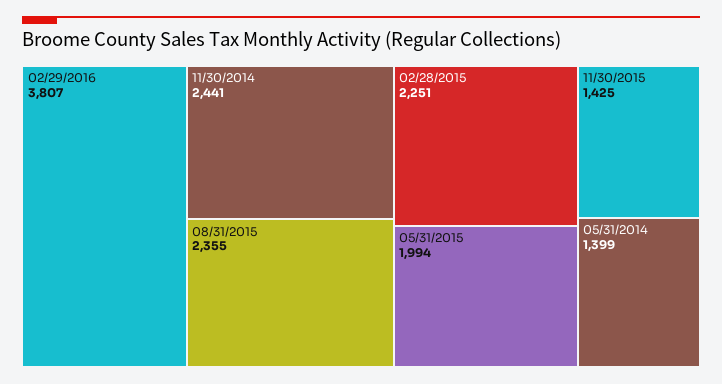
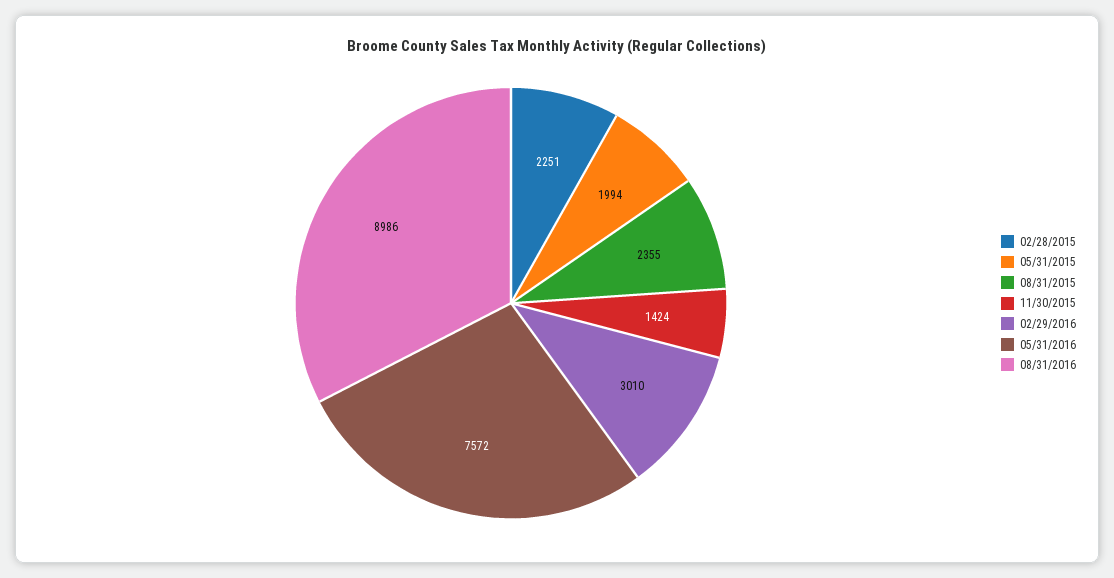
02/29/2016: 3807 -> 3010
11/30/2014: 2441 -> none
11/30/2015: 1425 -> 1424
05/31/2014: 1399 -> none
05/31/2016: none -> 7572
08/31/2016: none -> 8986

